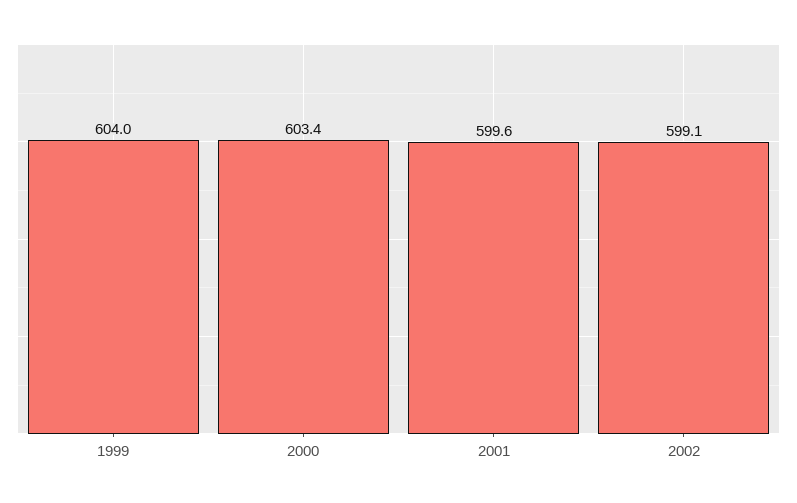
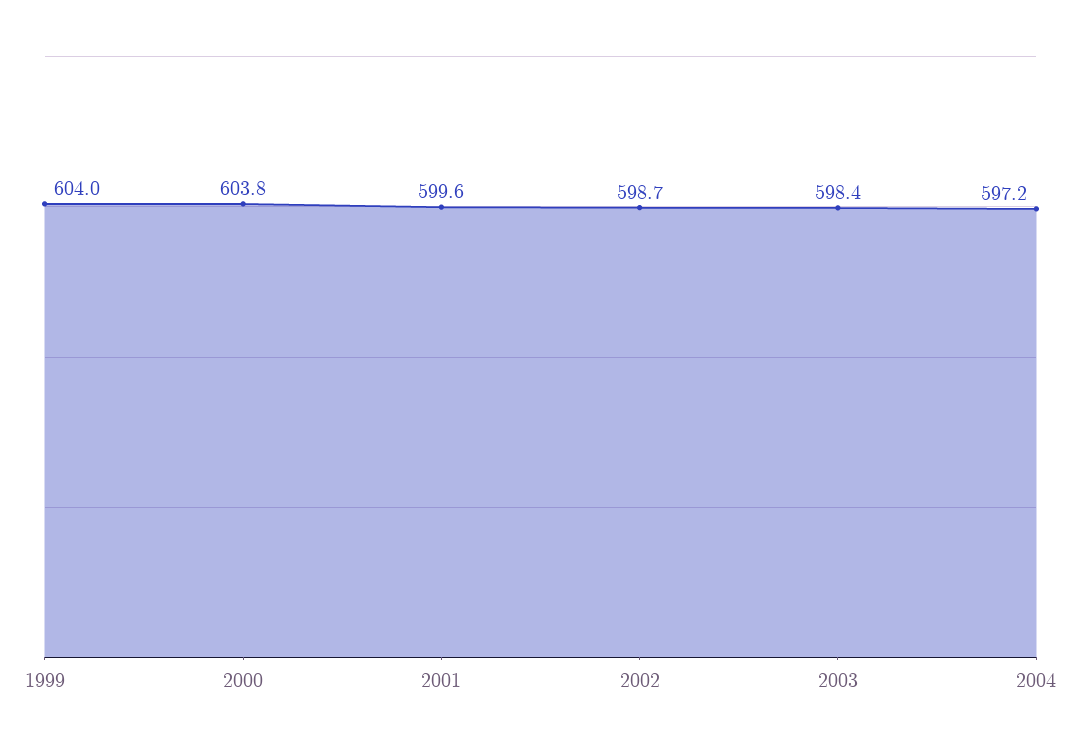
2000: 603.4 -> 603.8
2002: 599.1 -> 598.7
2003: none -> 598.4
2004: none -> 597.2

